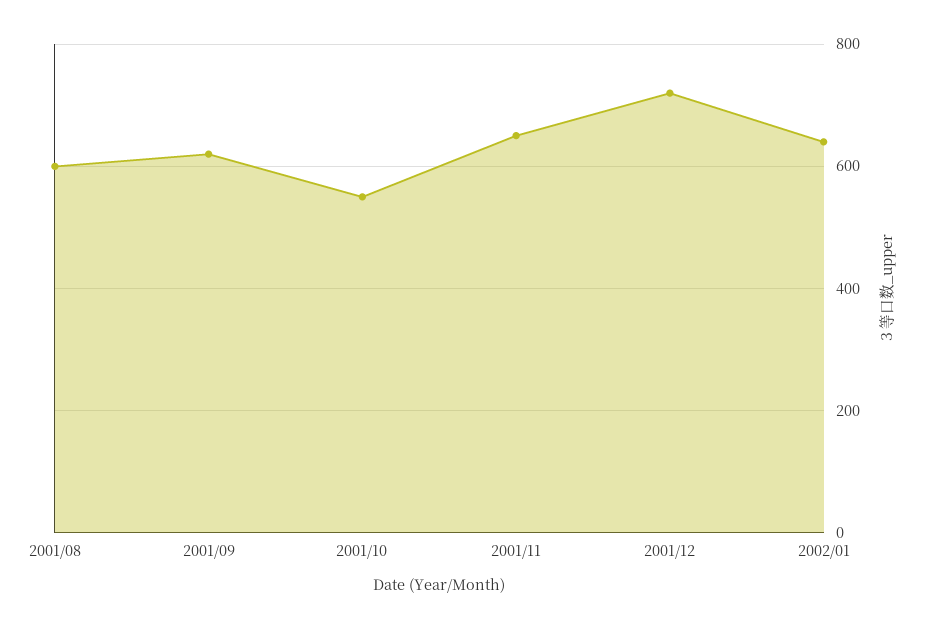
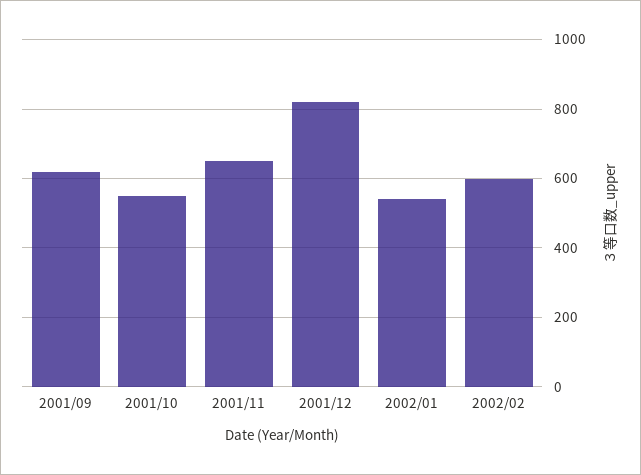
2001/08: 600 -> none
2001/12: 720 -> 820
2002/01: 640 -> 540
2002/02: none -> 600

